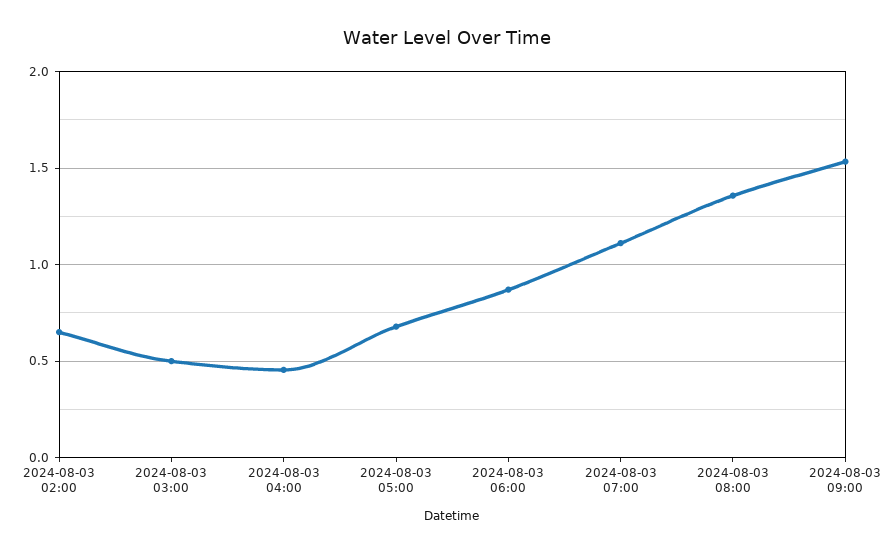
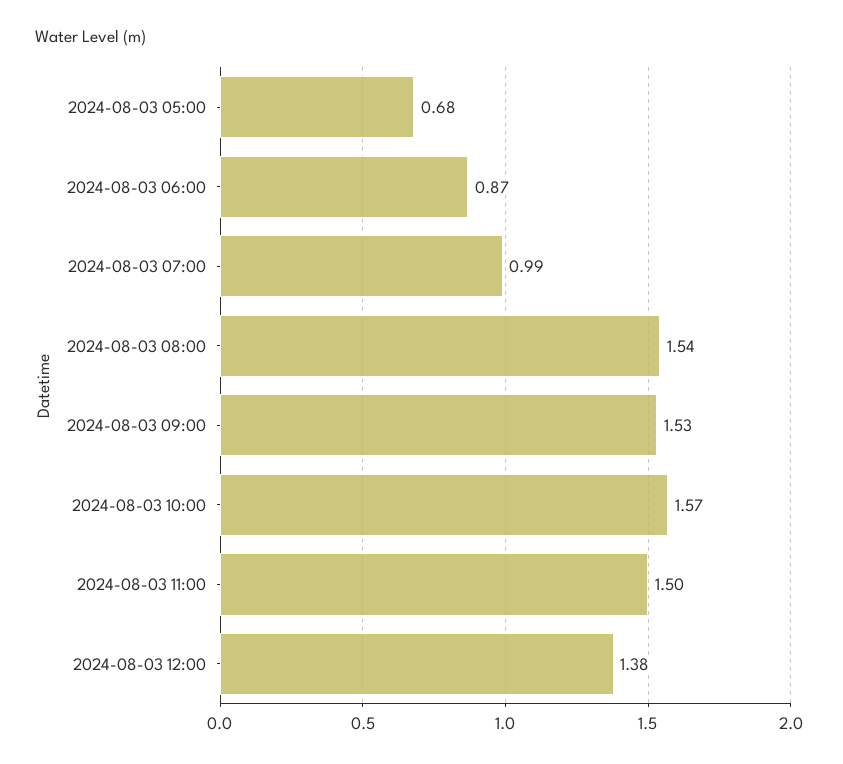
2024-08-03 02:00: 0.65 -> none
2024-08-03 03:00: 0.5 -> none
2024-08-03 04:00: 0.45 -> none
2024-08-03 07:00: 1.1 -> 0.99
2024-08-03 08:00: 1.35 -> 1.54
2024-08-03 10:00: none -> 1.57
2024-08-03 11:00: none -> 1.5
2024-08-03 12:00: none -> 1.38

